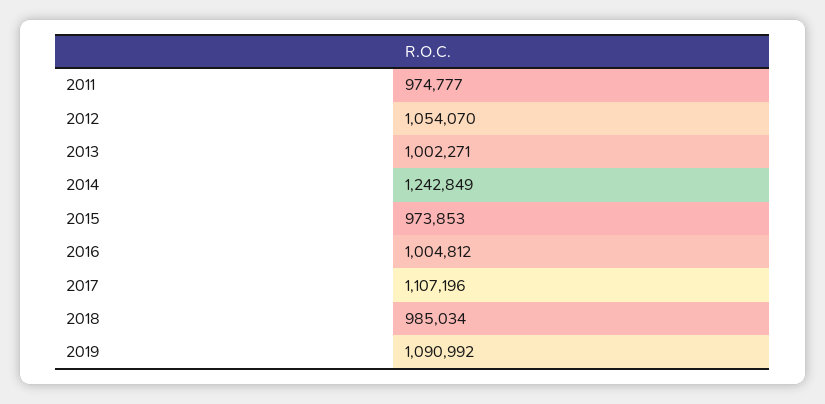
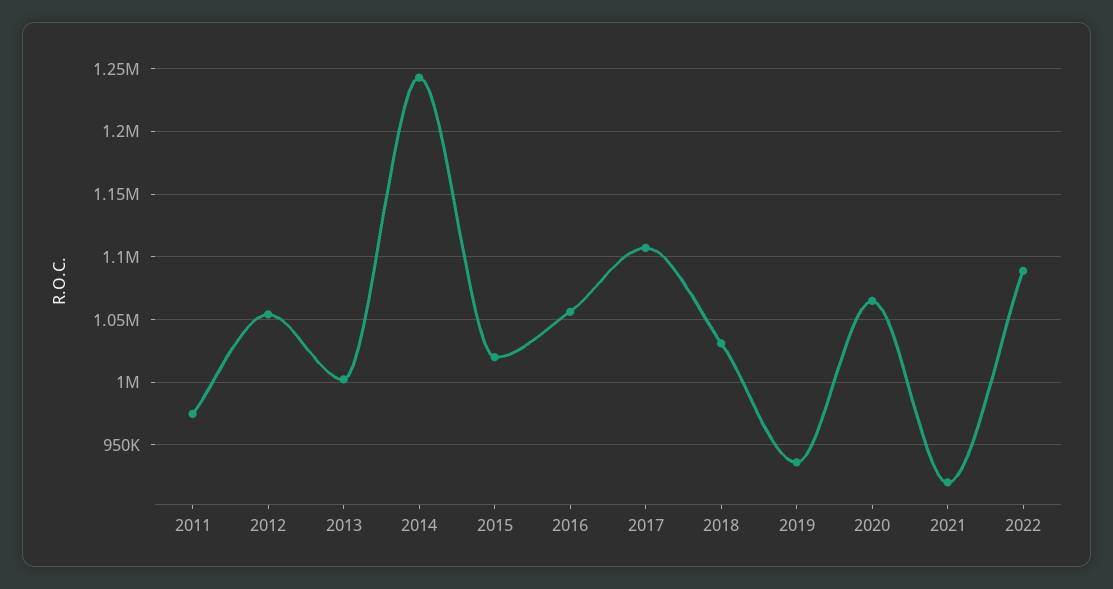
2015: 973853 -> 1020000
2016: 1004812 -> 1055000
2018: 985034 -> 1030000
2019: 1090992 -> 935000
2020: none -> 1065000
2021: none -> 920000
2022: none -> 1090000

